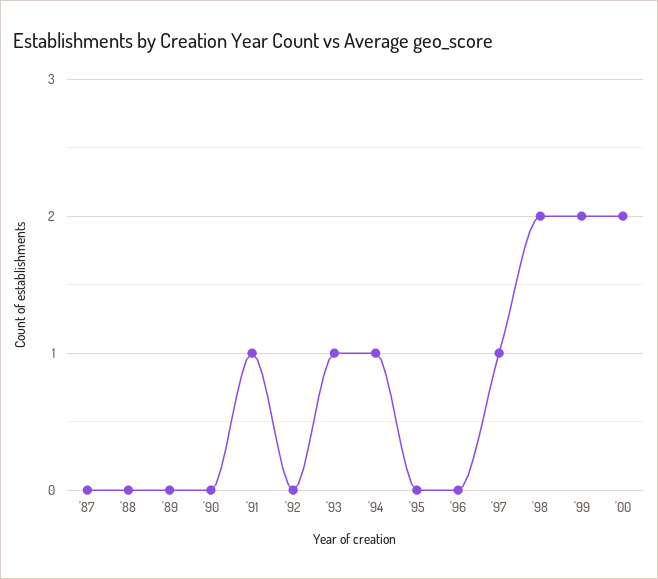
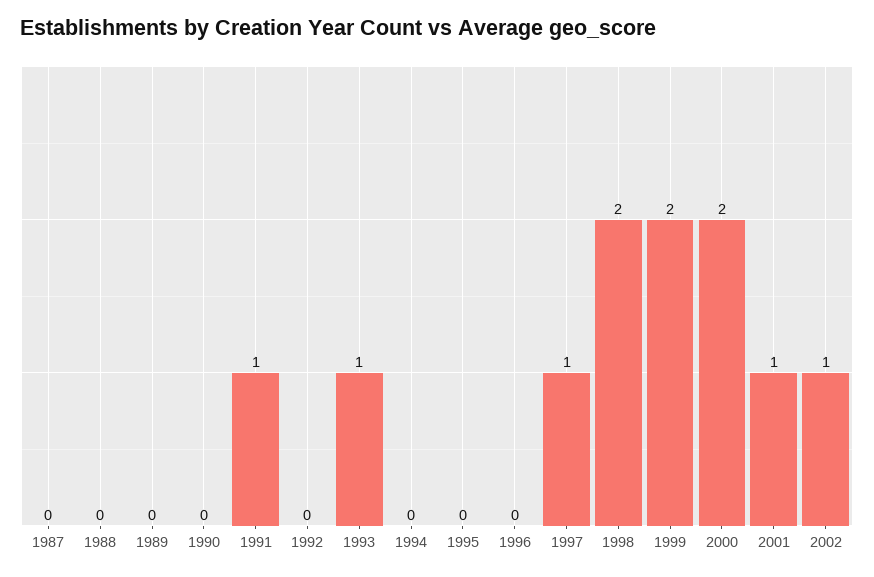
'94: 1 -> 0
2001: none -> 1
2002: none -> 1

